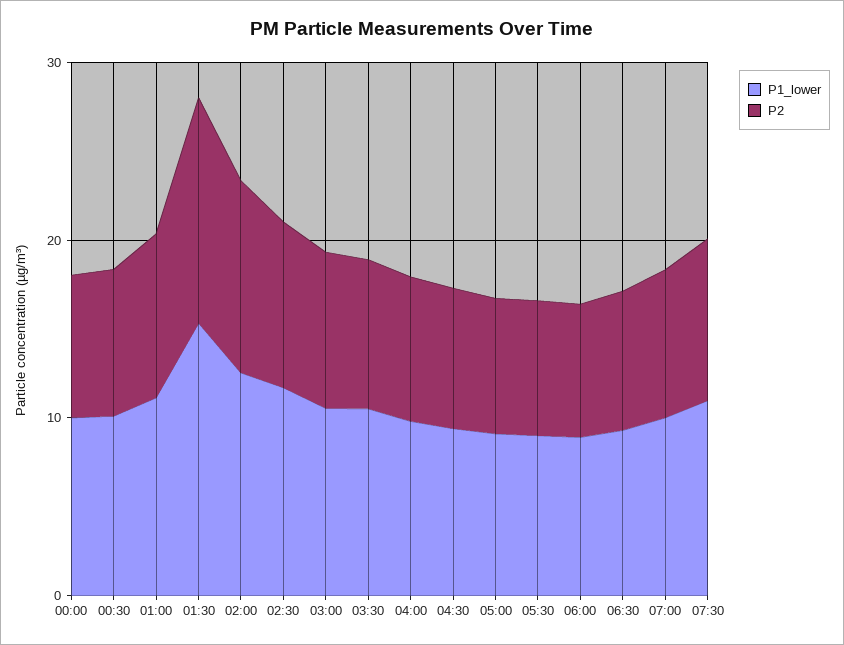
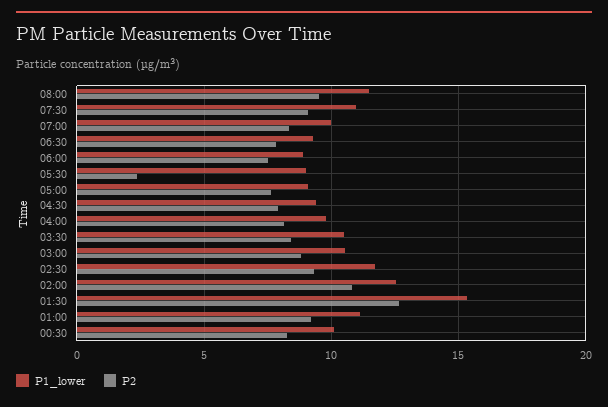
P1_lower, 00:00: 10 -> none
P2, 00:00: 8 -> none
P2, 05:30: 8 -> 2.5
P1_lower, 08:00: none -> 11.5
P2, 08:00: none -> 9.5

